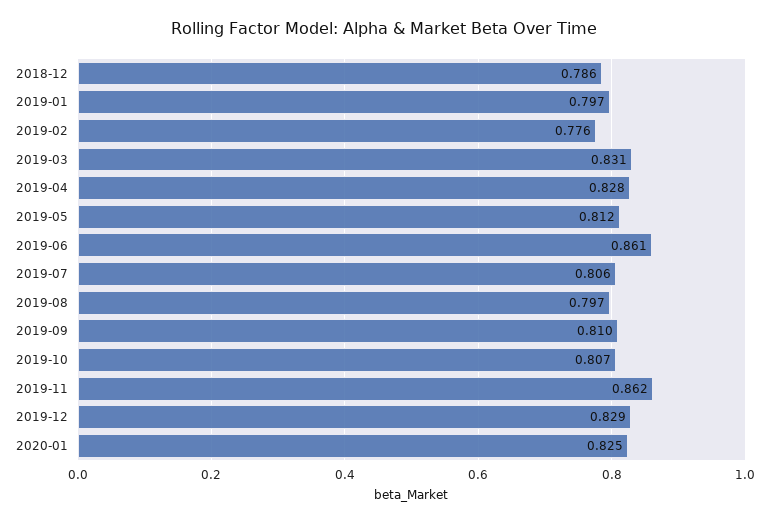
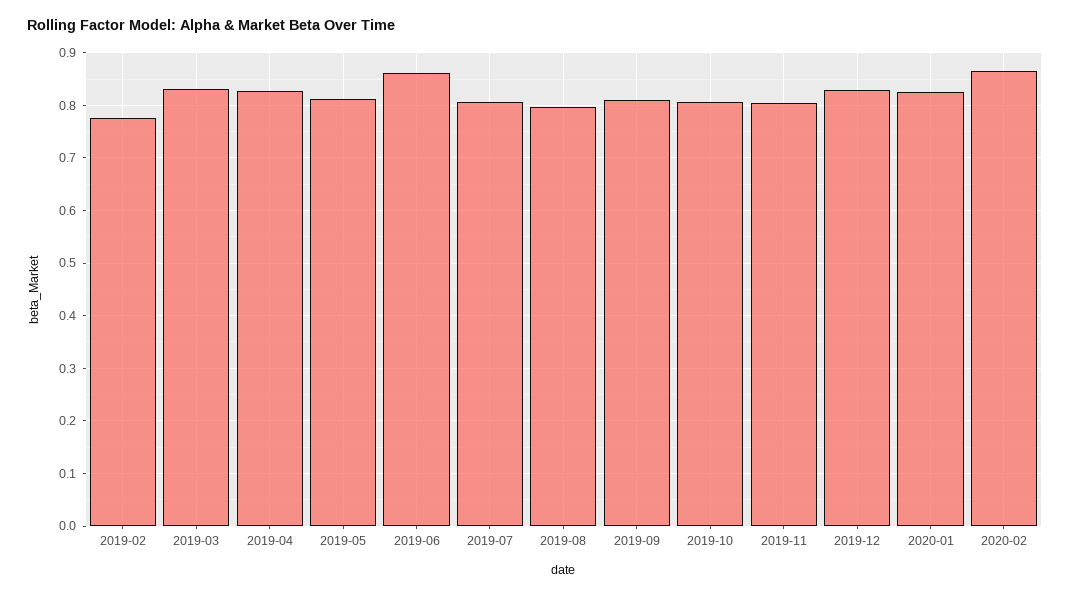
2018-12: 0.786 -> none
2019-01: 0.797 -> none
2019-11: 0.862 -> 0.8
2020-02: none -> 0.86

